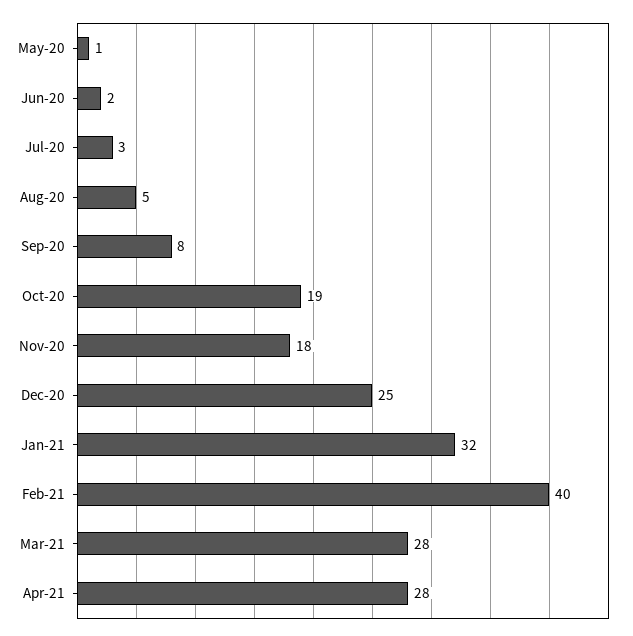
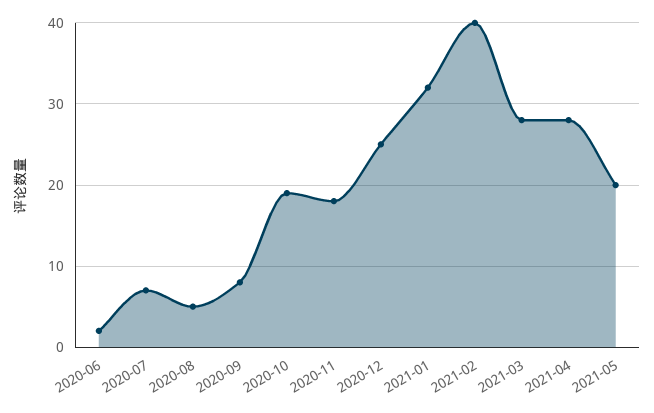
May-20: 1 -> none
Jul-20: 3 -> 7
2021-05: none -> 20

